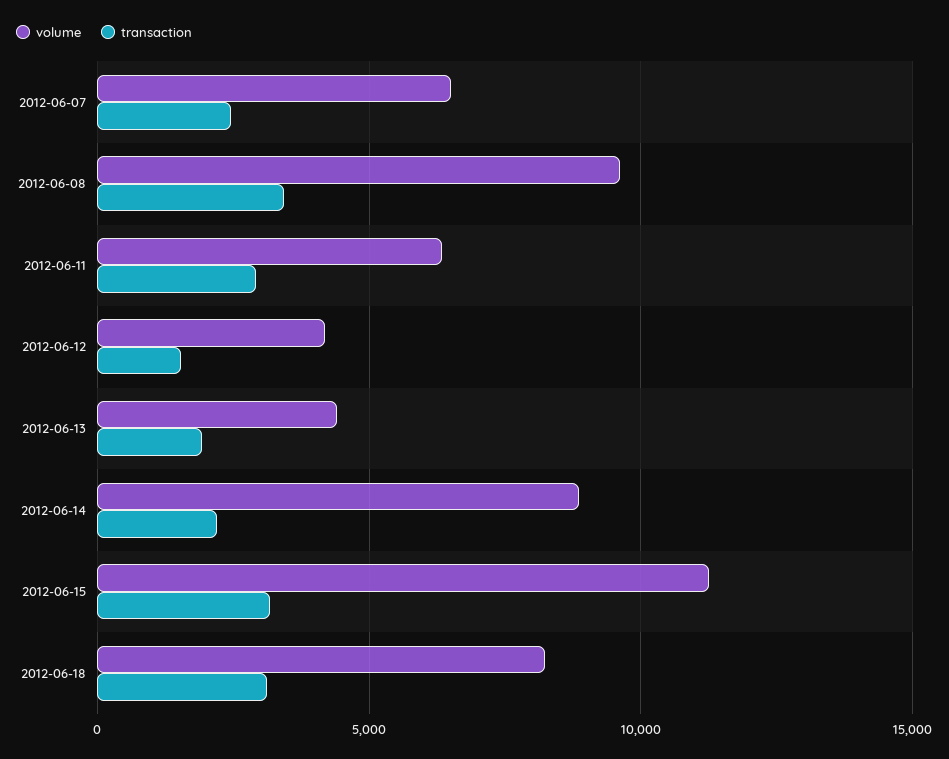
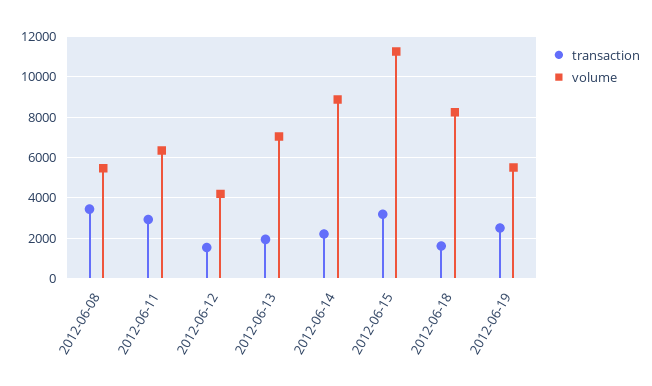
volume, 2012-06-07: 6500 -> none
transaction, 2012-06-07: 2500 -> none
volume, 2012-06-08: 9500 -> 5500
volume, 2012-06-13: 4500 -> 7000
transaction, 2012-06-18: 3000 -> 1500
transaction, 2012-06-19: none -> 2500
volume, 2012-06-19: none -> 5500

